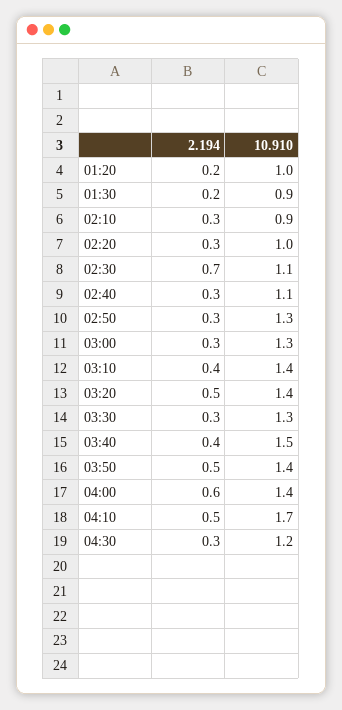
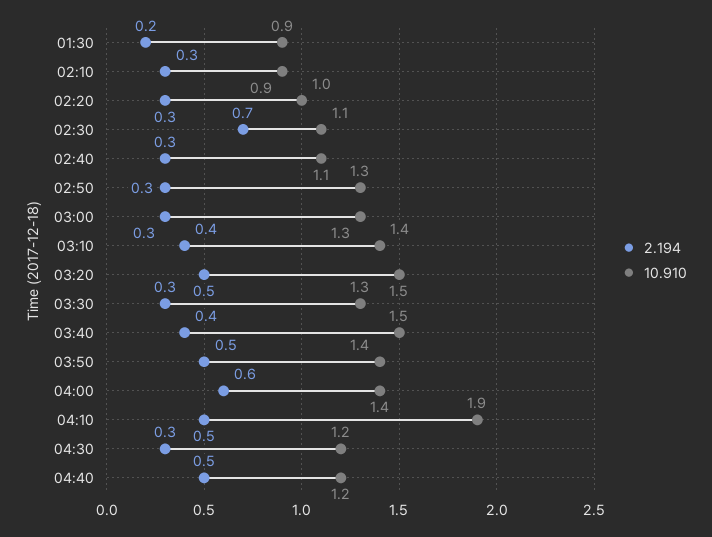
2.194, 01:20: 0.2 -> none
10.910, 01:20: 1 -> none
10.910, 03:20: 1.4 -> 1.5
10.910, 04:10: 1.7 -> 1.9
2.194, 04:40: none -> 0.5
10.910, 04:40: none -> 1.2

